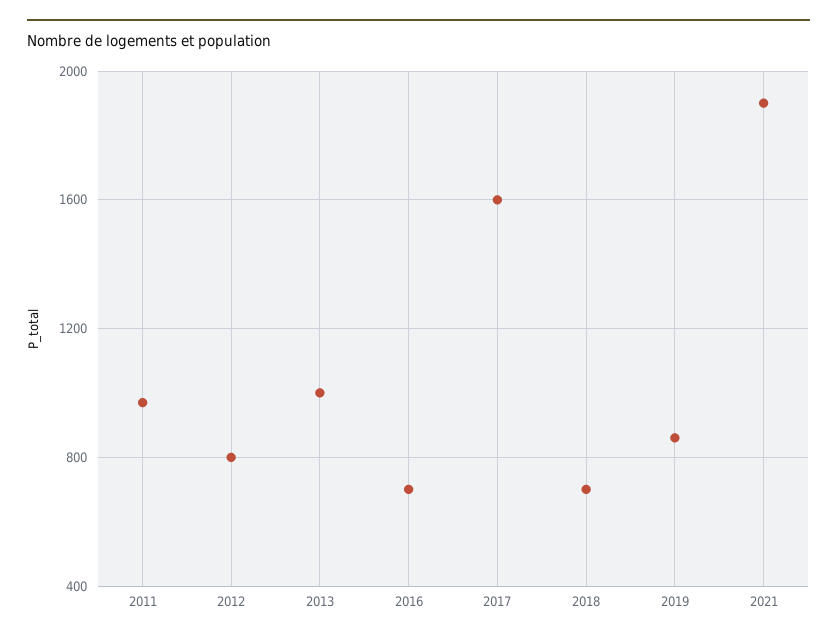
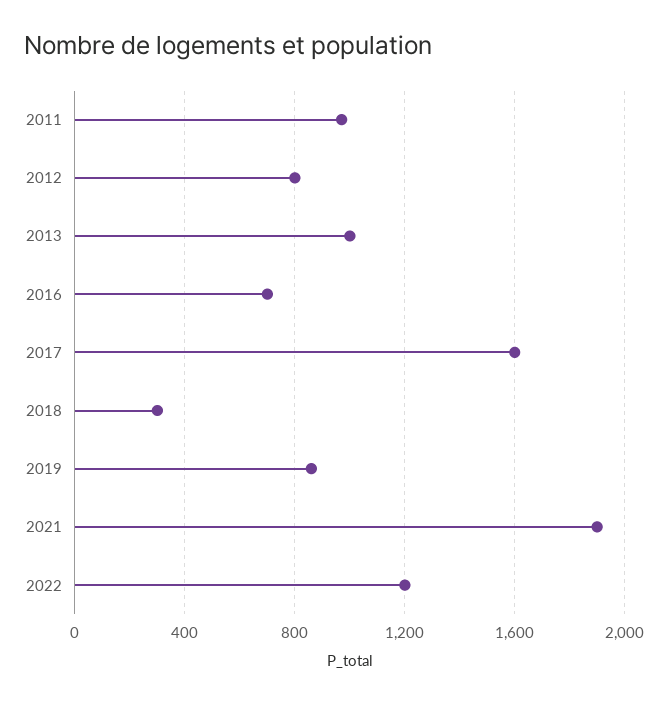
2018: 700 -> 300
2022: none -> 1200

